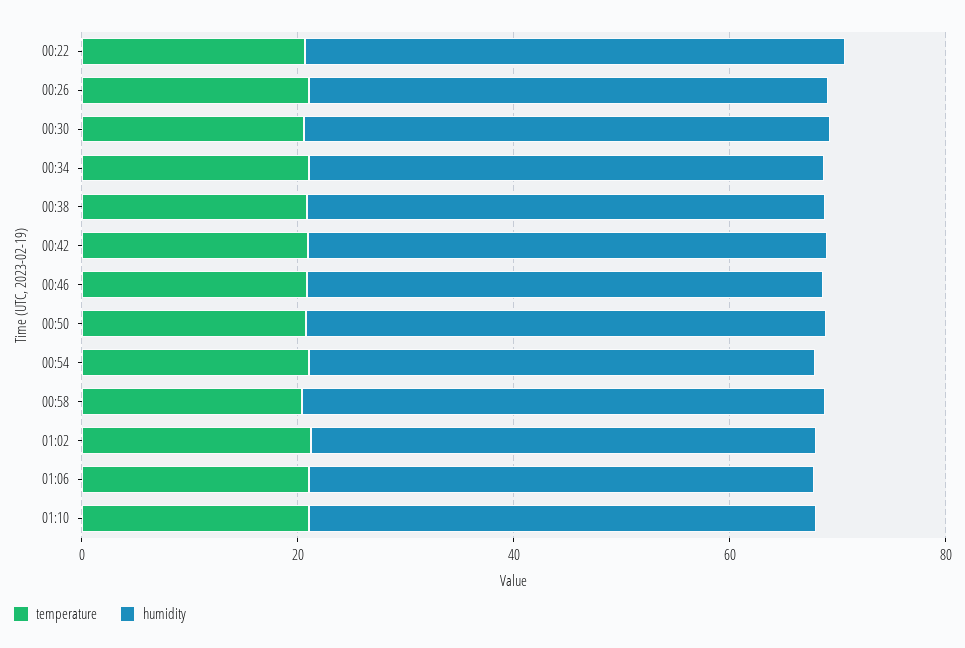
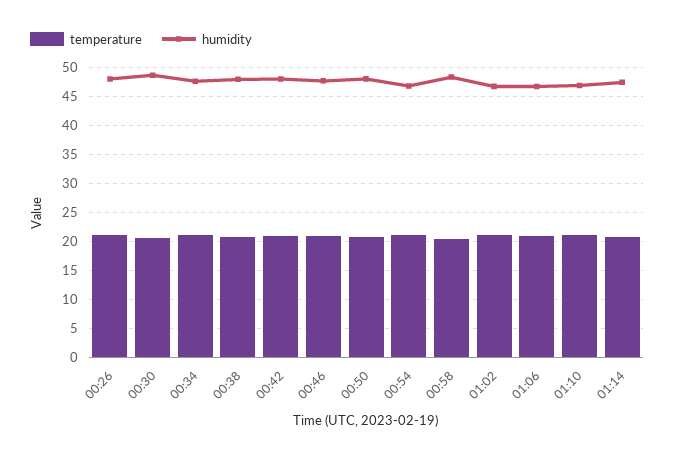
temperature, 00:22: 20 -> none
humidity, 00:22: 50 -> none
temperature, 01:14: none -> 20
humidity, 01:14: none -> 47.5

